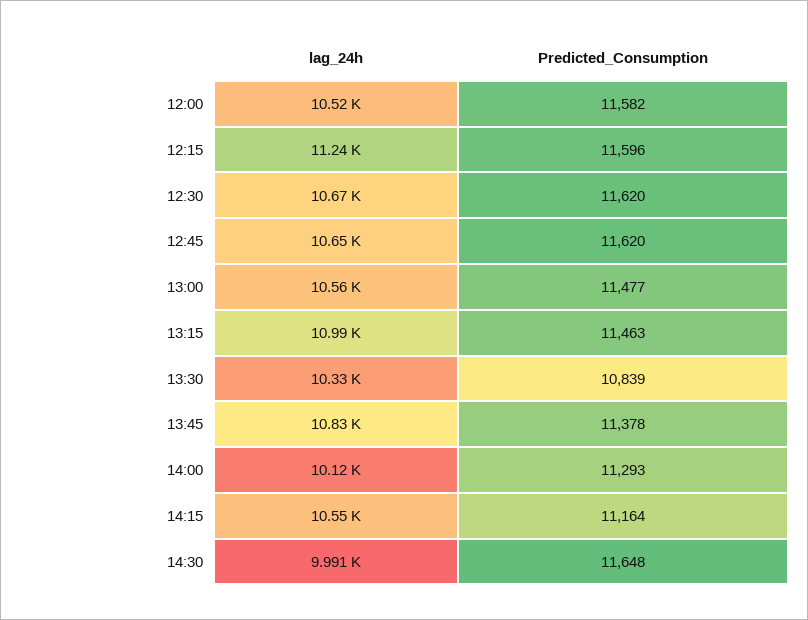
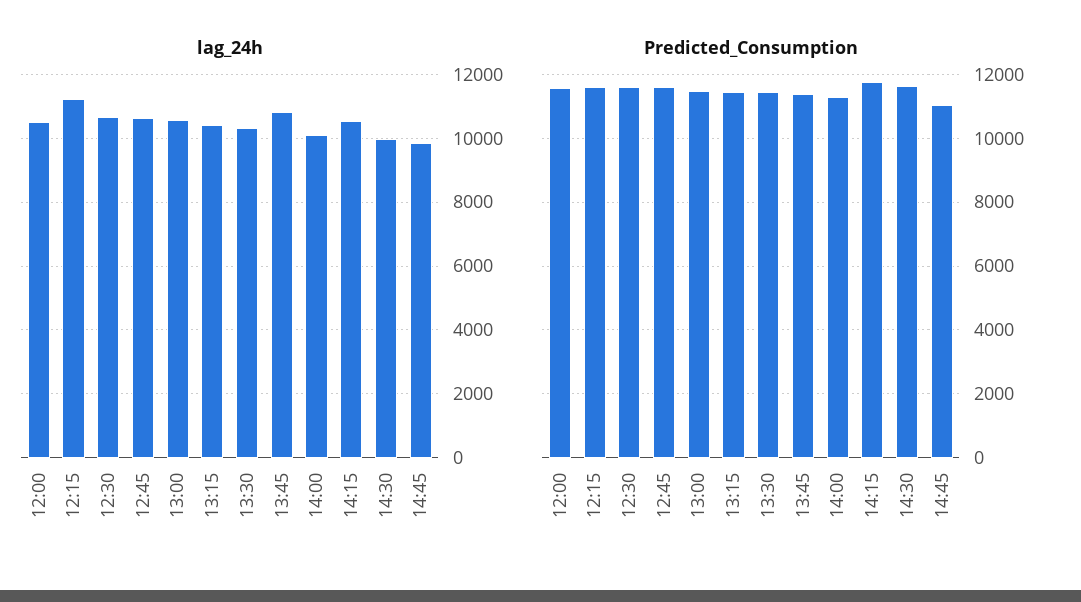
lag_24h, 13:15: 10990 -> 10400
Predicted_Consumption, 13:30: 10839 -> 11400
Predicted_Consumption, 14:15: 11164 -> 11800
lag_24h, 14:45: none -> 9800
Predicted_Consumption, 14:45: none -> 11000

